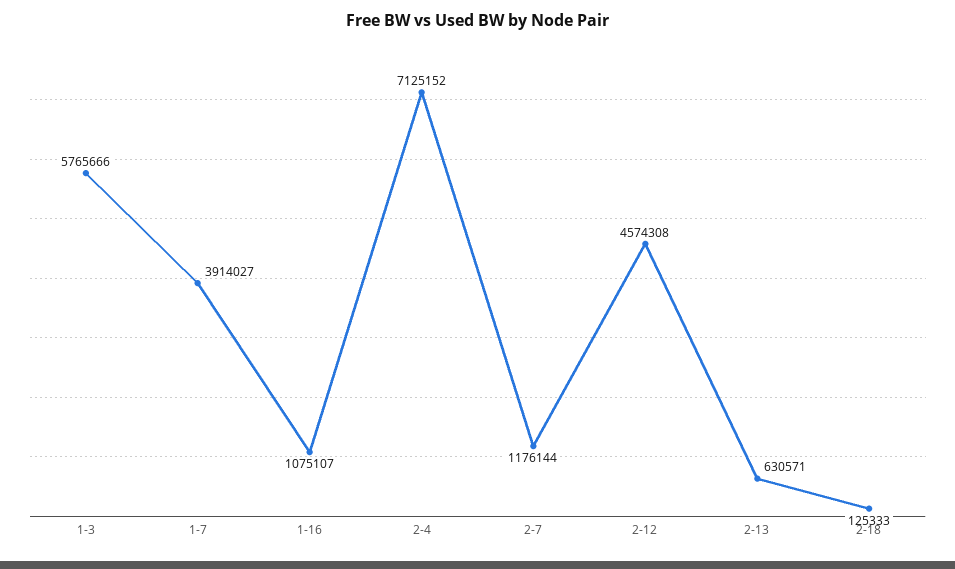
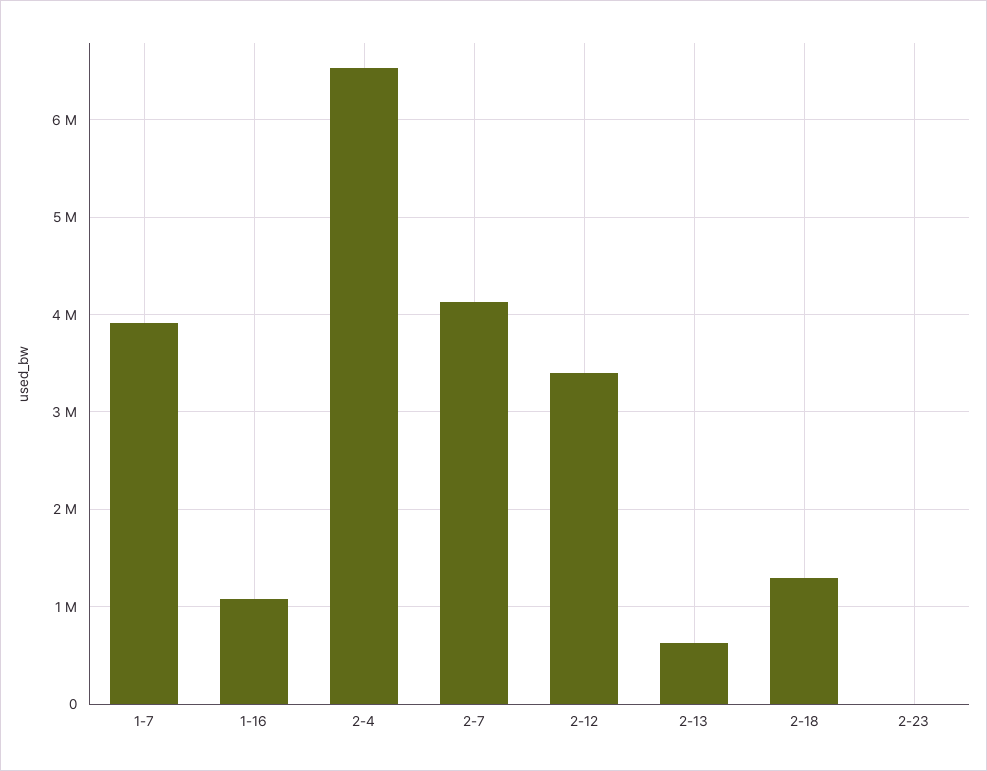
1-3: 5765666 -> none
2-4: 7125152 -> 6500000
2-7: 1176144 -> 4100000
2-12: 4574308 -> 3400000
2-18: 125333 -> 1300000
2-23: none -> 0

